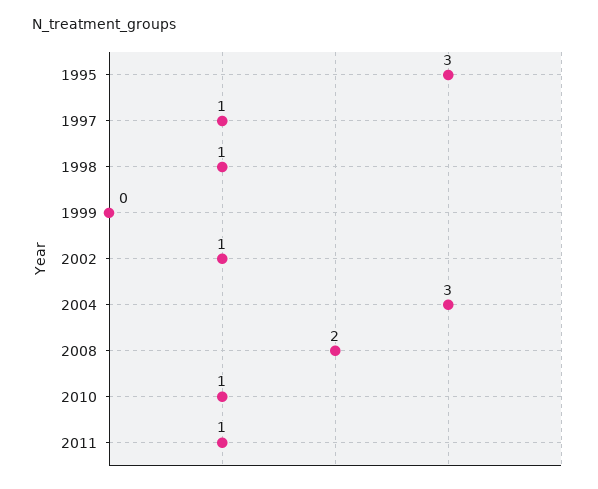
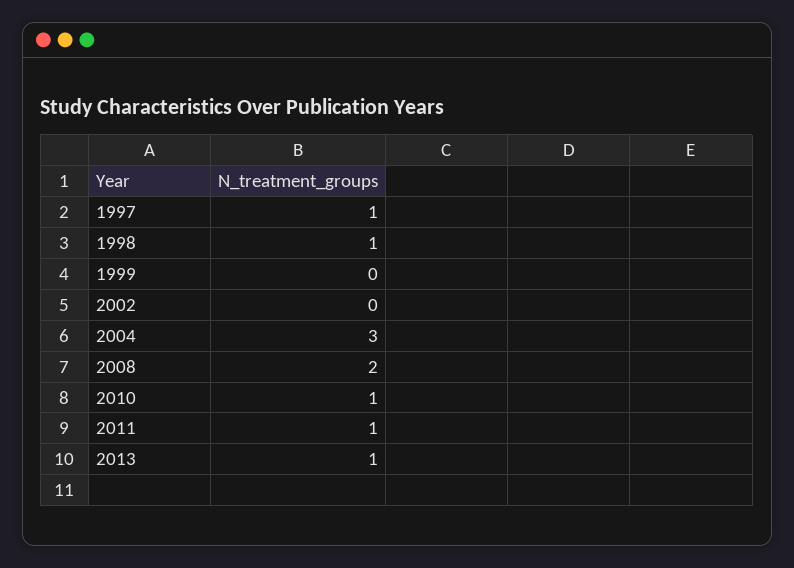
1995: 3 -> none
2002: 1 -> 0
2013: none -> 1

